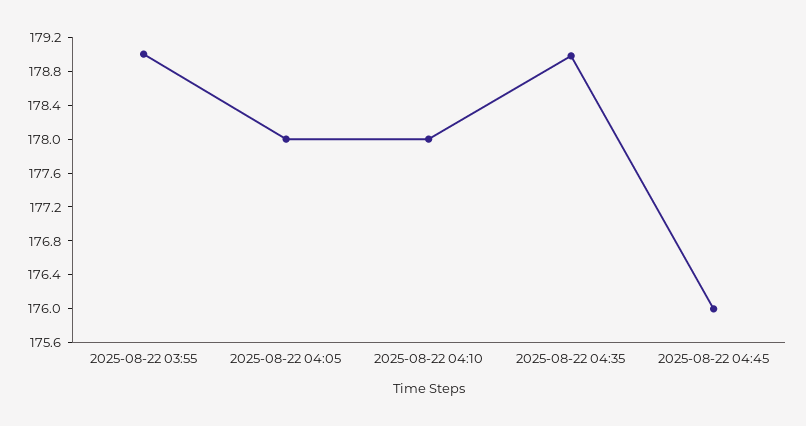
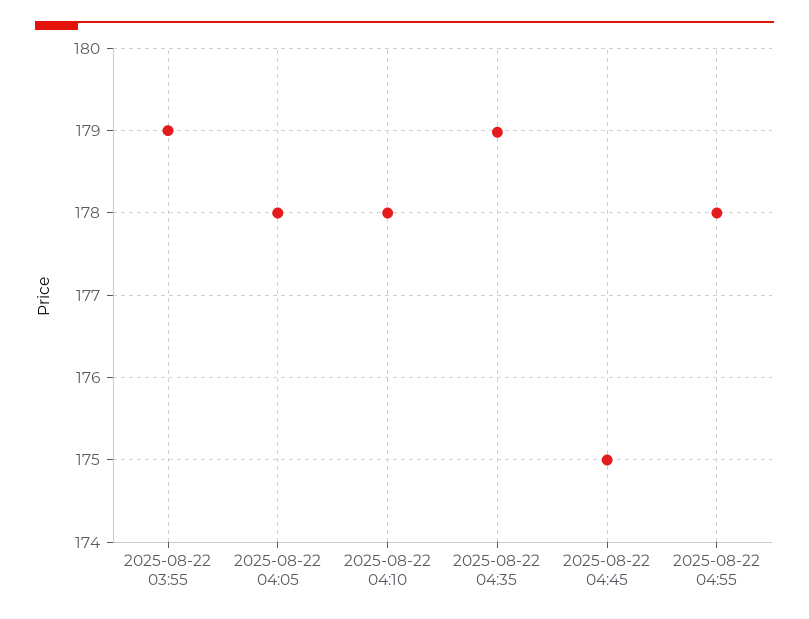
2025-08-22 04:45: 176 -> 175
2025-08-22 04:55: none -> 178

